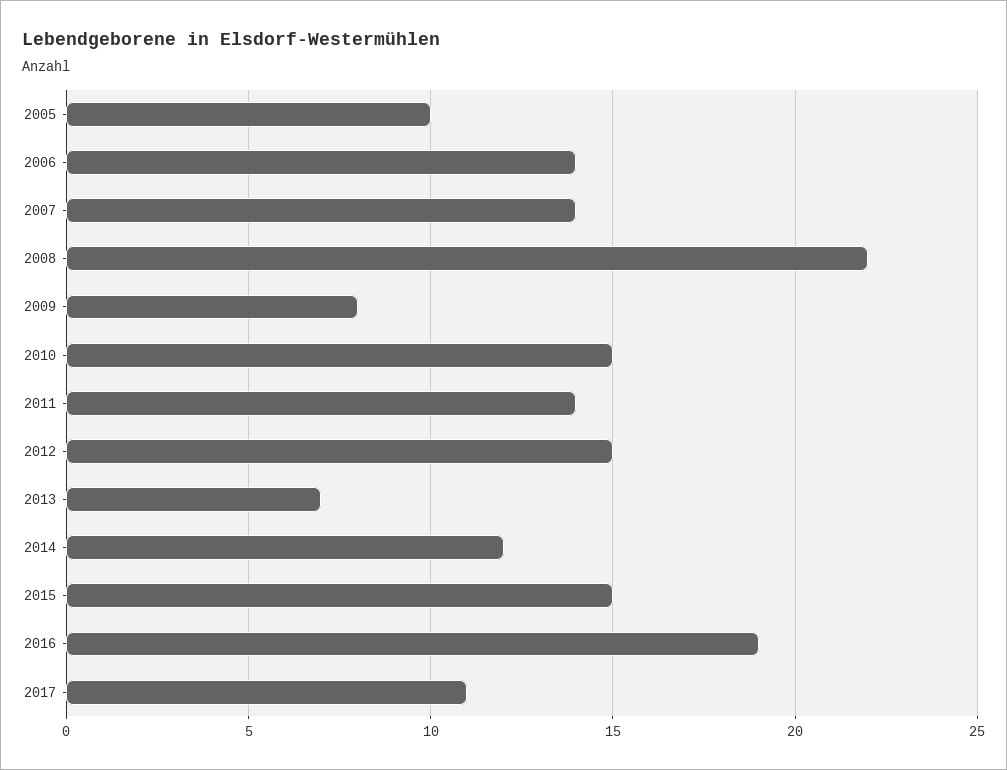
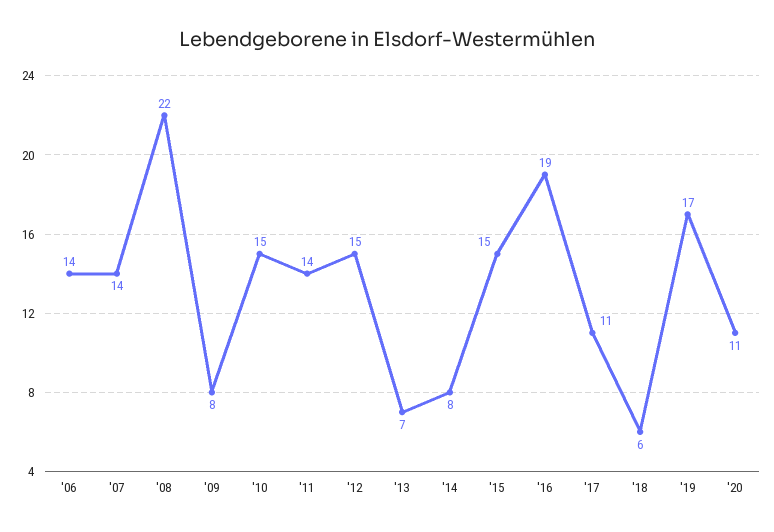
2005: 10 -> none
2014: 12 -> 8
'18: none -> 6
'19: none -> 17
'20: none -> 11

